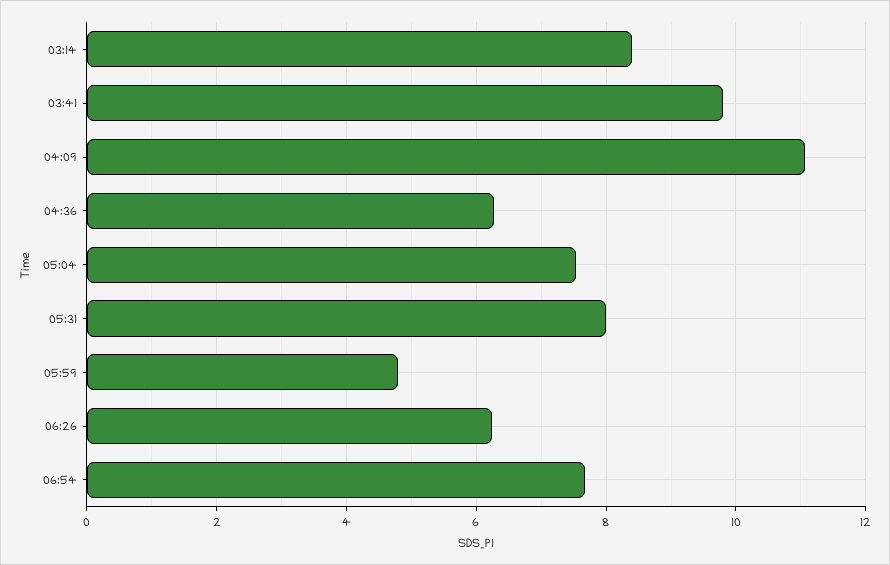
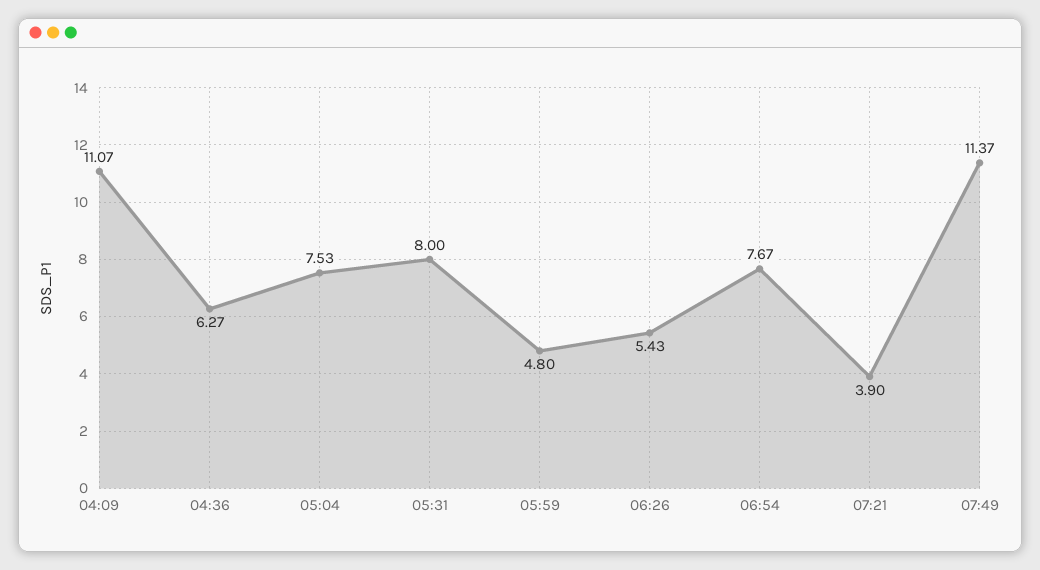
03:14: 8.4 -> none
03:41: 9.8 -> none
06:26: 6.2 -> 5.43
07:21: none -> 3.9
07:49: none -> 11.37

